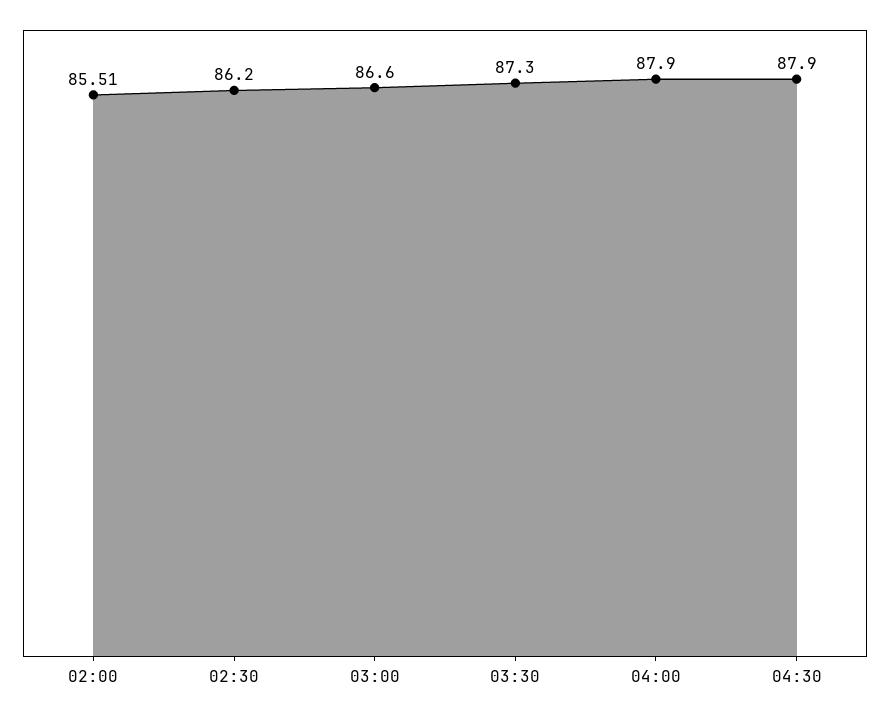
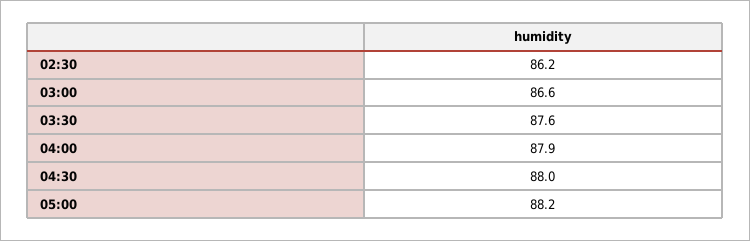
02:00: 85.51 -> none
03:30: 87.3 -> 87.6
04:30: 87.9 -> 88
05:00: none -> 88.2

